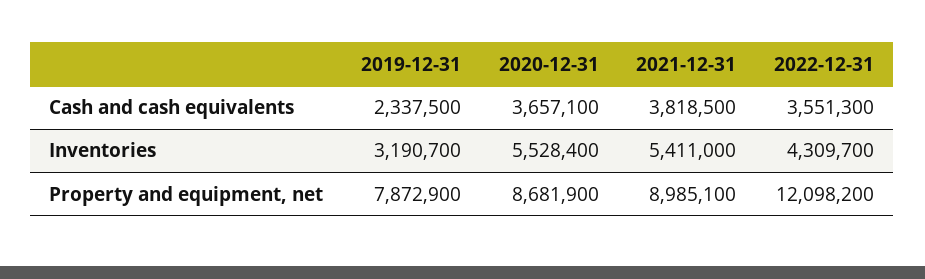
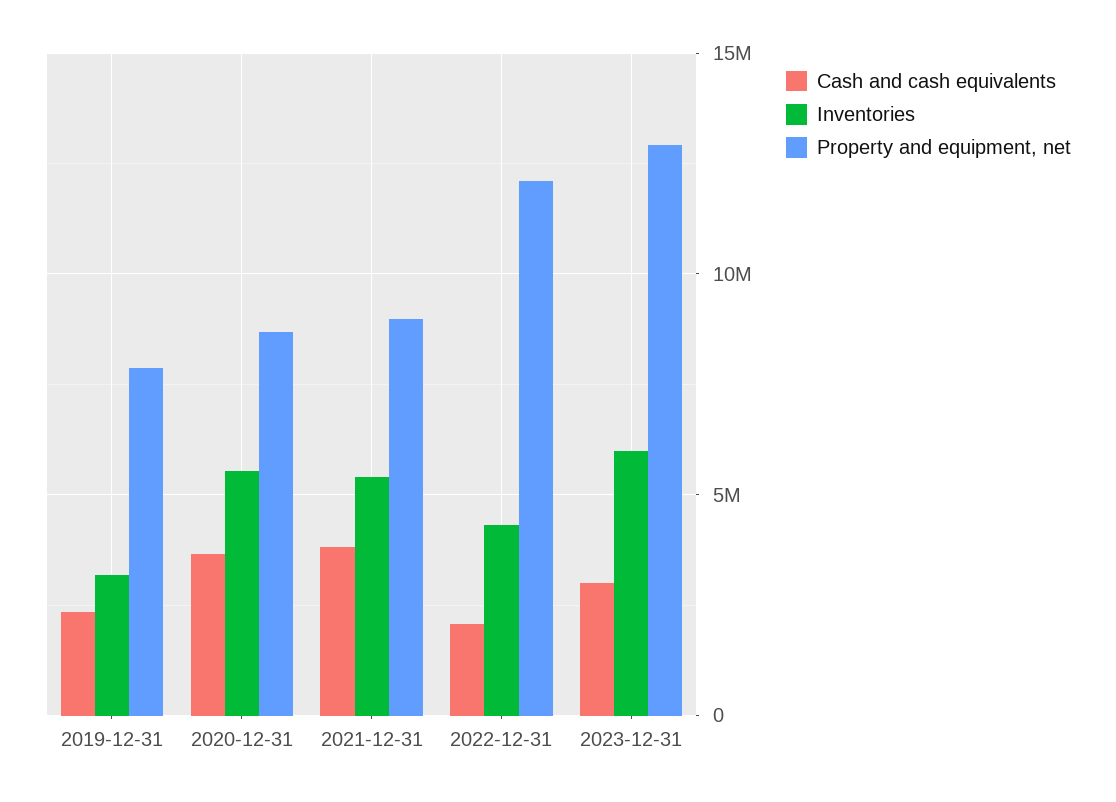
Cash and cash equivalents, 2022-12-31: 3551300 -> 2000000
Cash and cash equivalents, 2023-12-31: none -> 3000000
Inventories, 2023-12-31: none -> 6000000
Property and equipment, net, 2023-12-31: none -> 13000000

